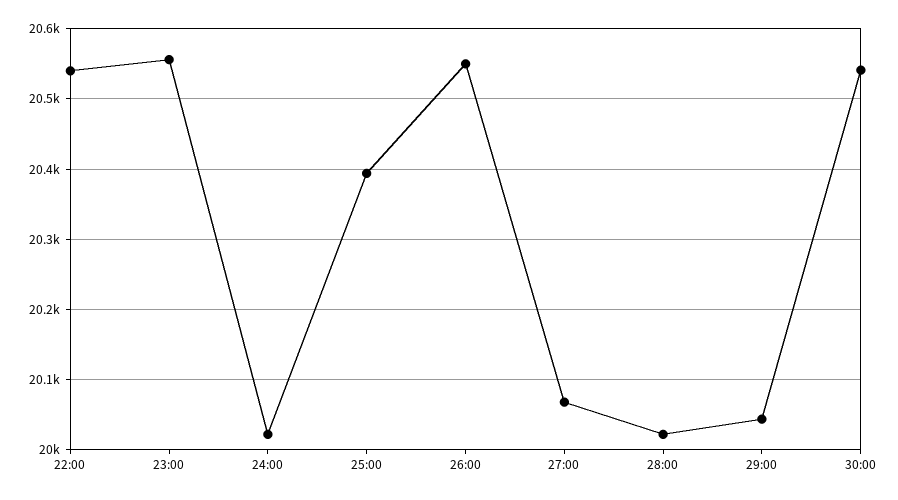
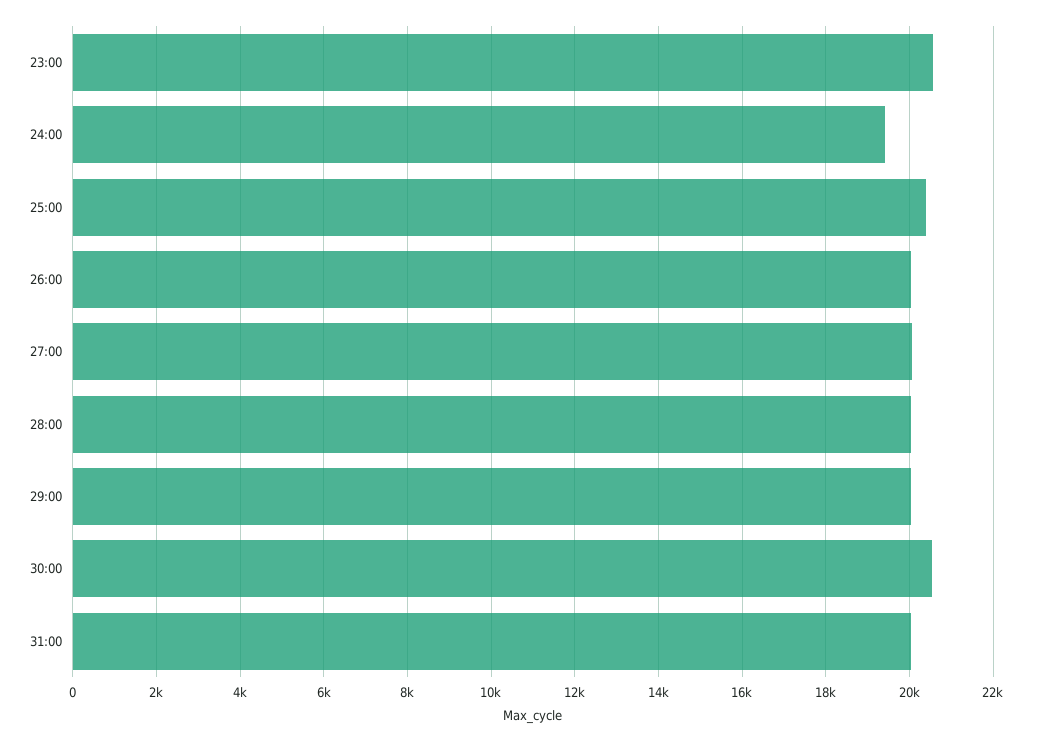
22:00: 20540 -> none
24:00: 20020 -> 19400
26:00: 20550 -> 20000
31:00: none -> 20000

